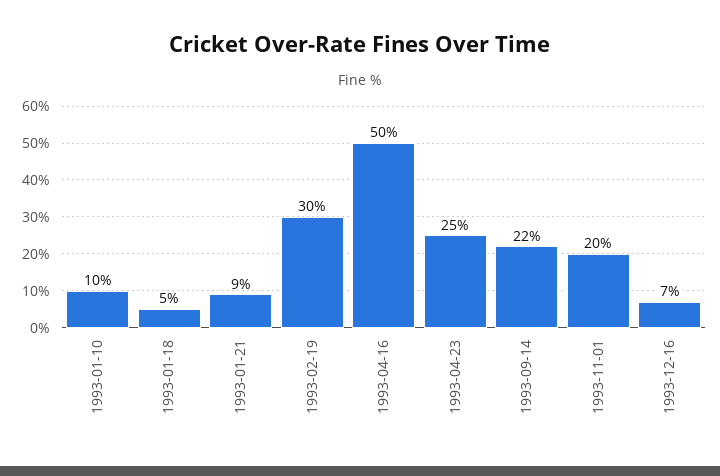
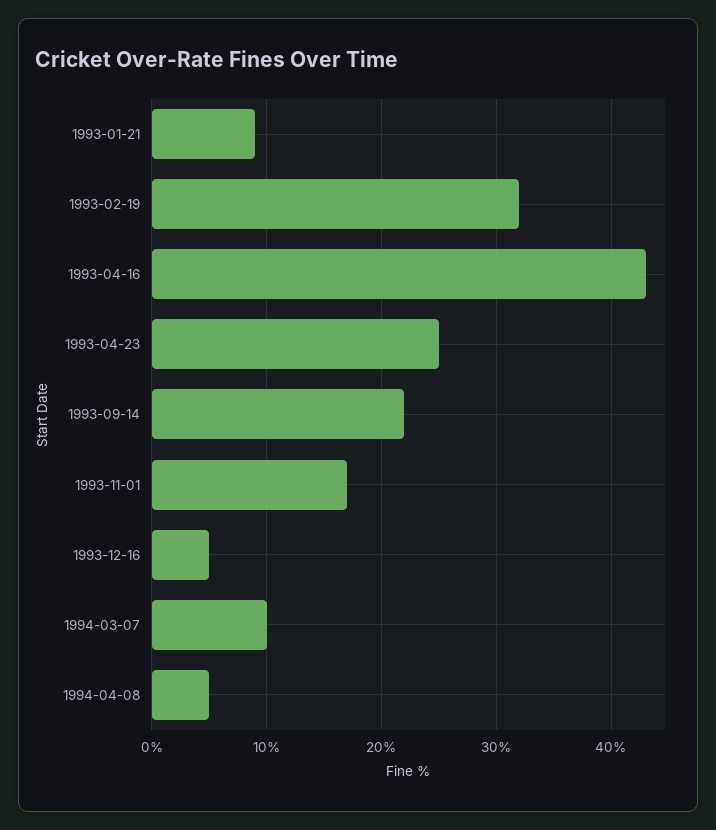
1993-01-10: 10 -> none
1993-01-18: 5 -> none
1993-02-19: 30 -> 32
1993-04-16: 50 -> 43
1993-11-01: 20 -> 17
1993-12-16: 7 -> 5
1994-03-07: none -> 10
1994-04-08: none -> 5

